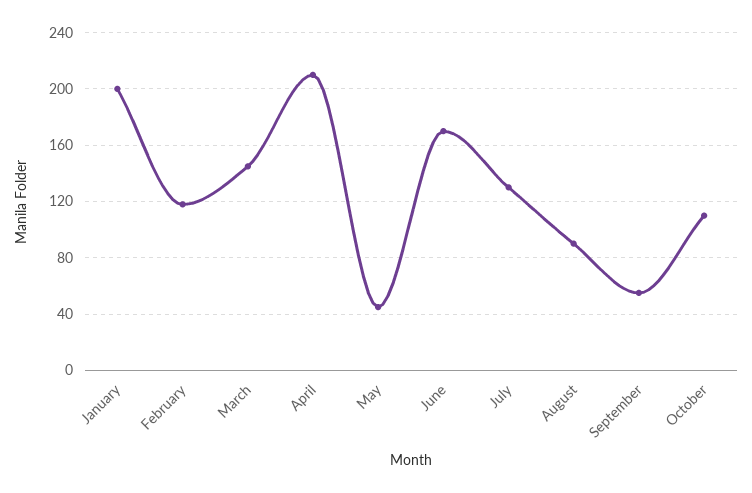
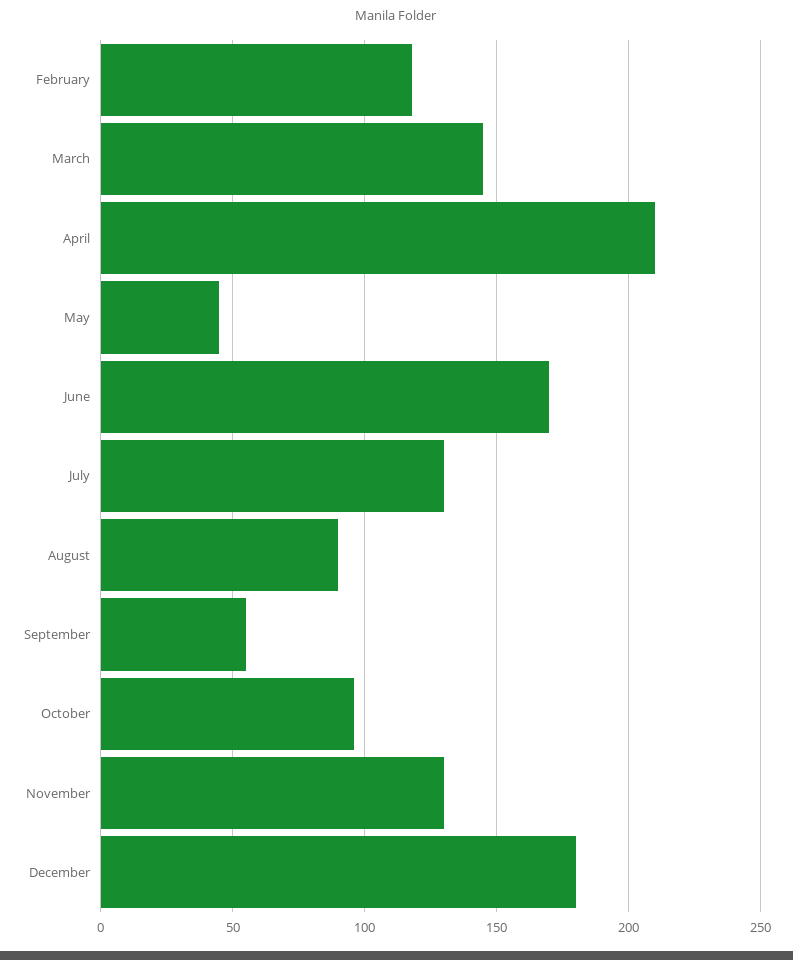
January: 200 -> none
October: 110 -> 95
November: none -> 130
December: none -> 180

